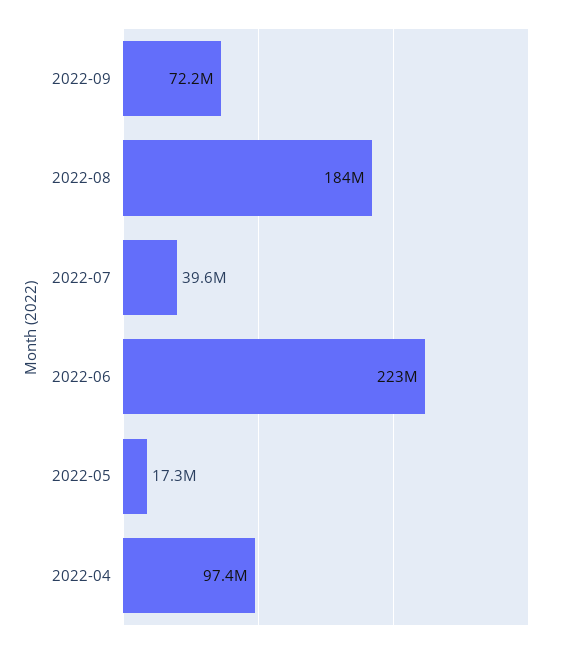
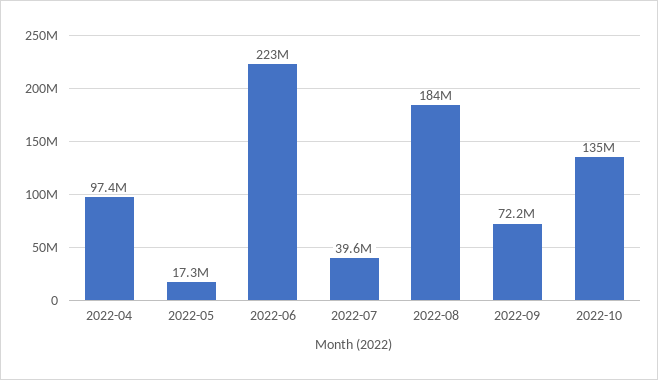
2022-10: none -> 135000000

